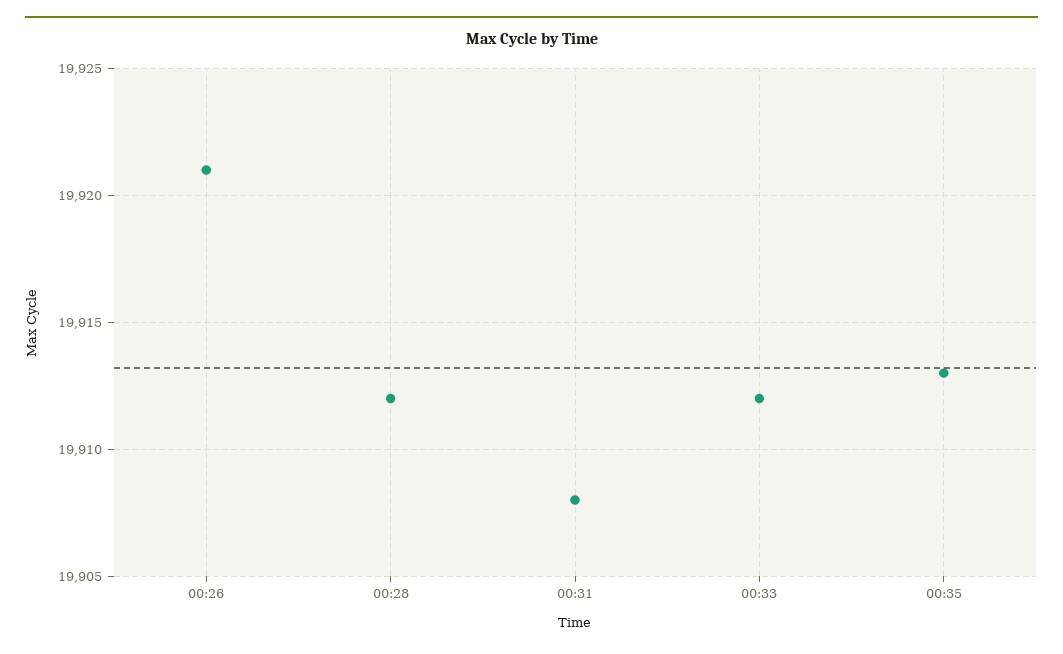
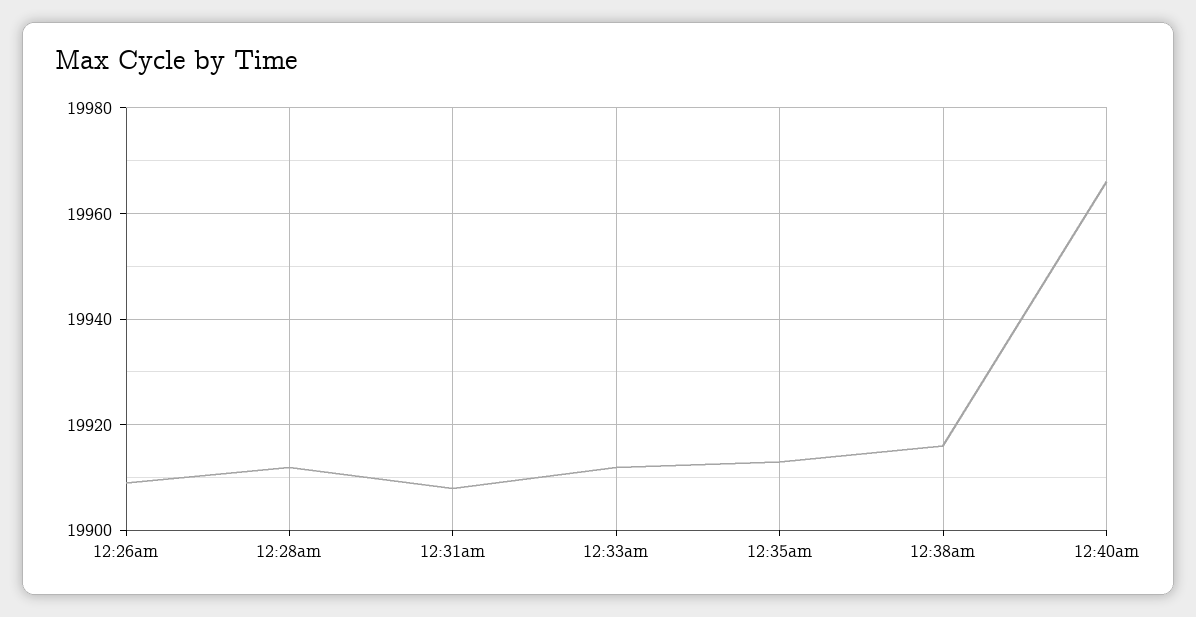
00:26: 19921 -> 19910
12:38am: none -> 19915
12:40am: none -> 19965

